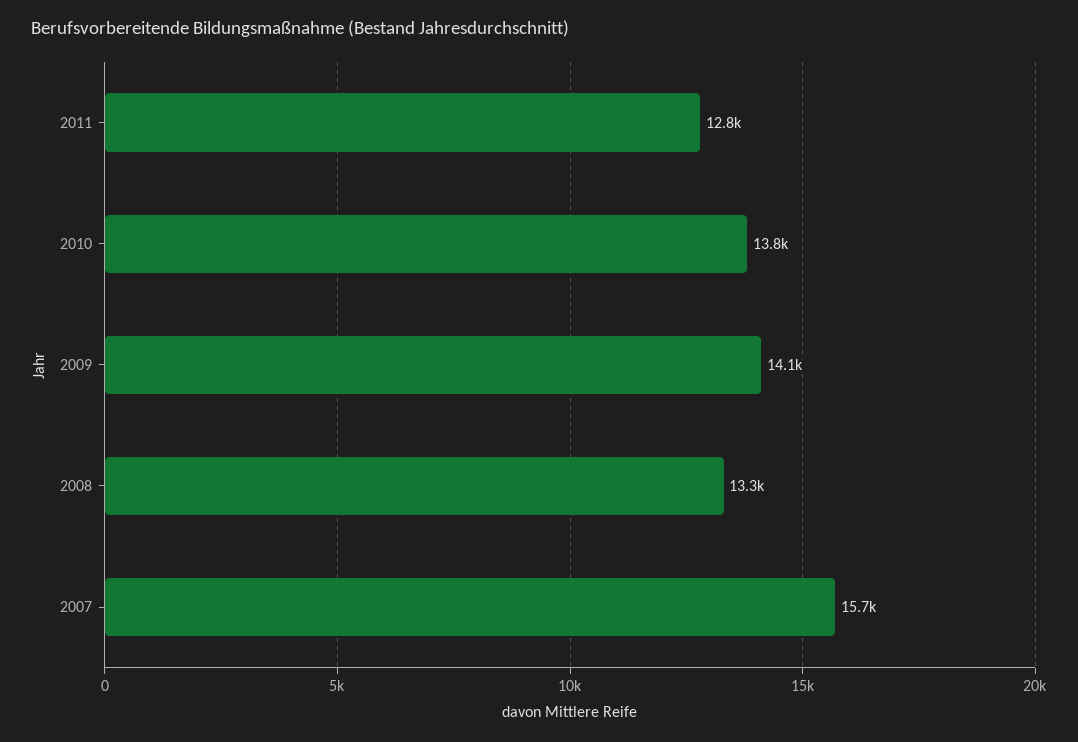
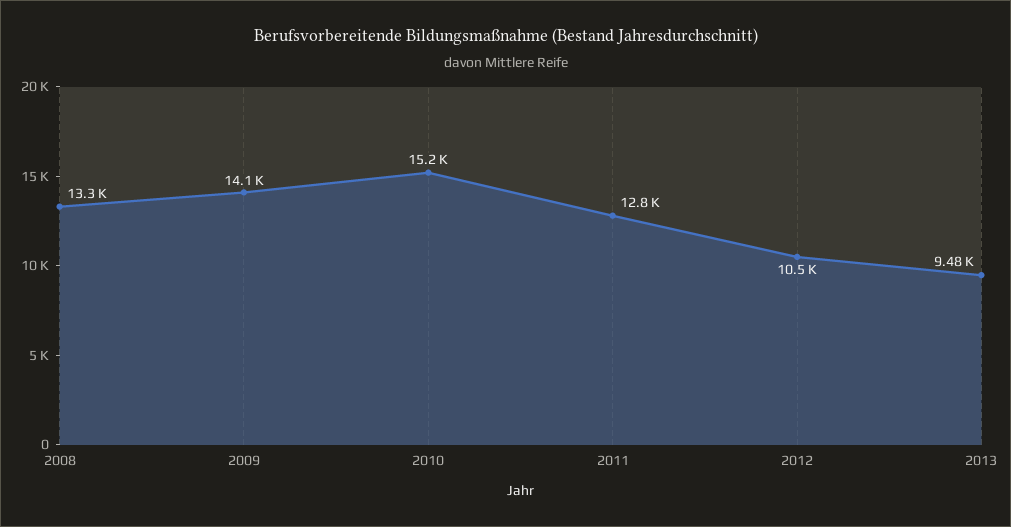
2010: 13800 -> 15200
2007: 15700 -> none
2012: none -> 10500
2013: none -> 9480

